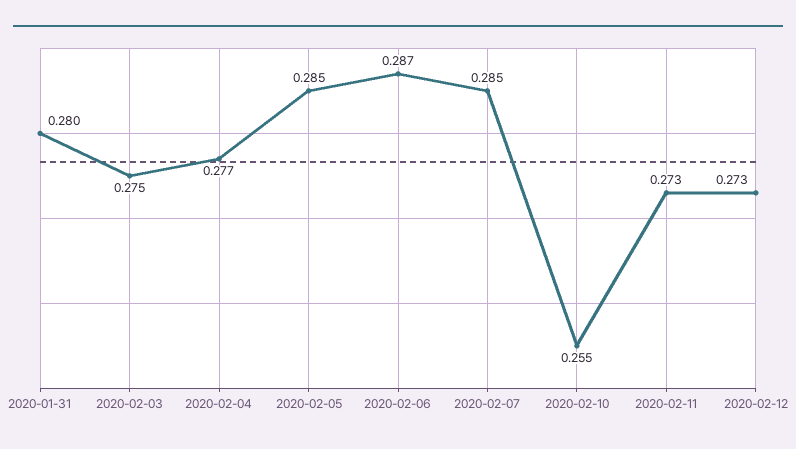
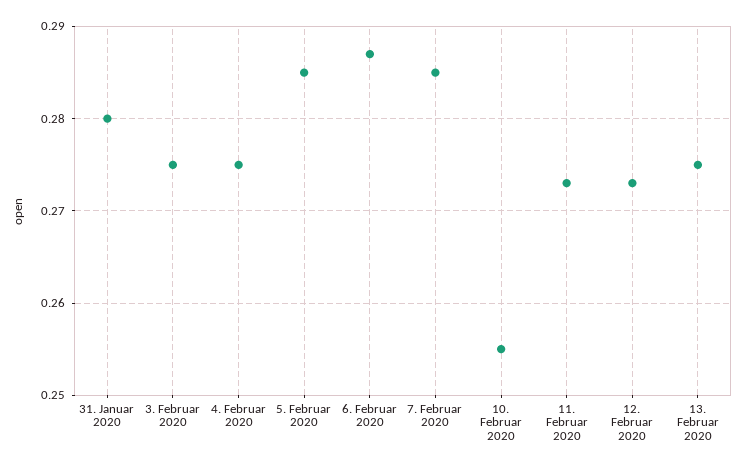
2020-02-04: 0.277 -> 0.275
13. Februar 2020: none -> 0.275

